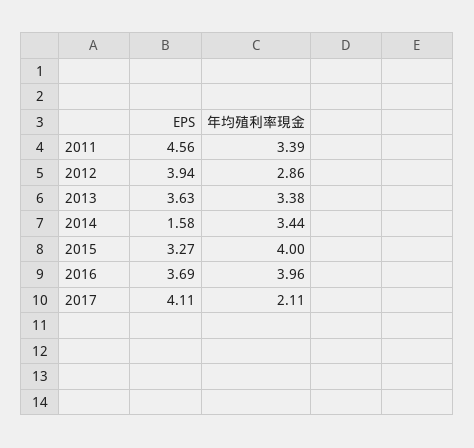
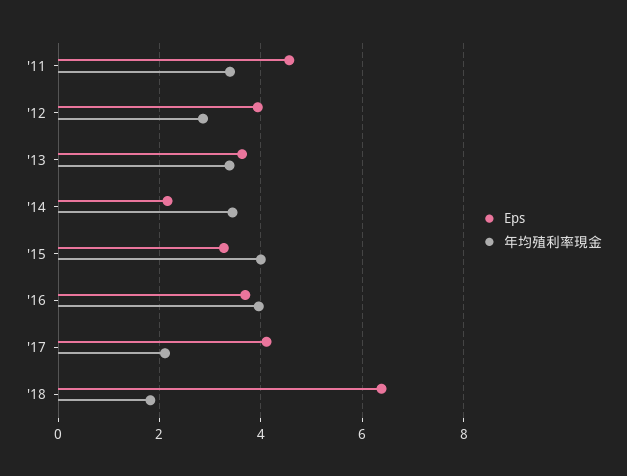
EPS, 2014: 1.58 -> 2.2
EPS, '18: none -> 6.4
年均殖利率現金, '18: none -> 1.8

